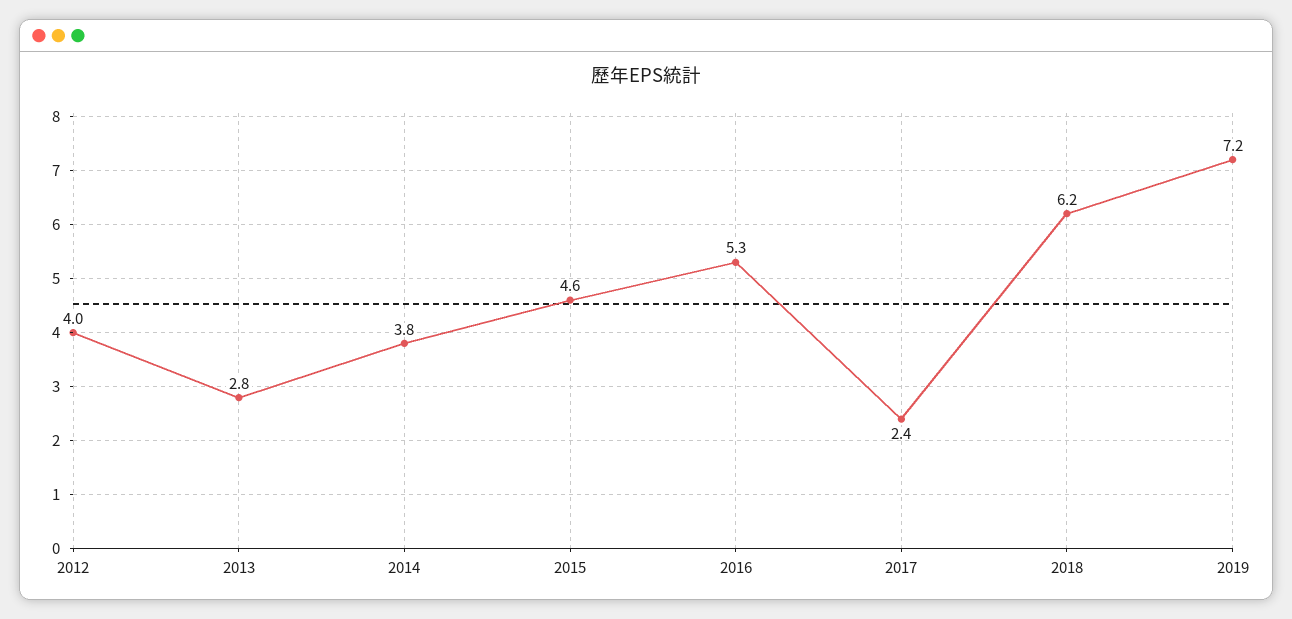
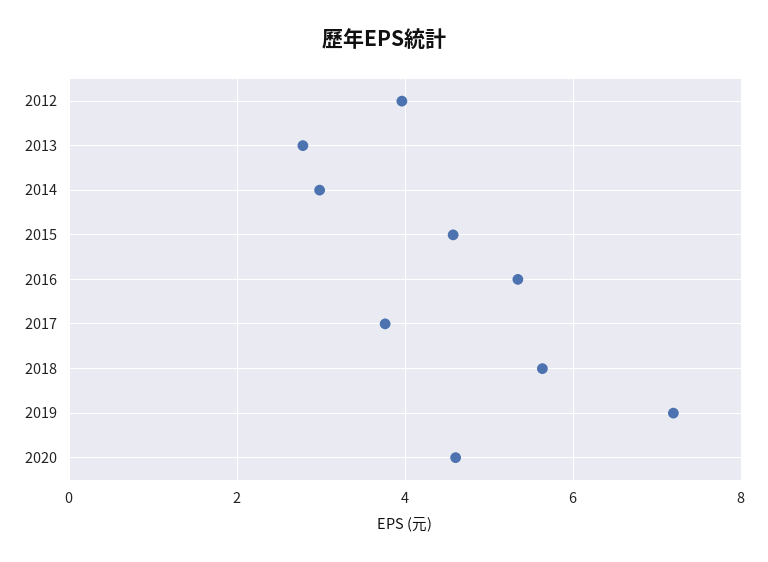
2014: 3.8 -> 3
2017: 2.4 -> 3.8
2018: 6.2 -> 5.6
2020: none -> 4.6

